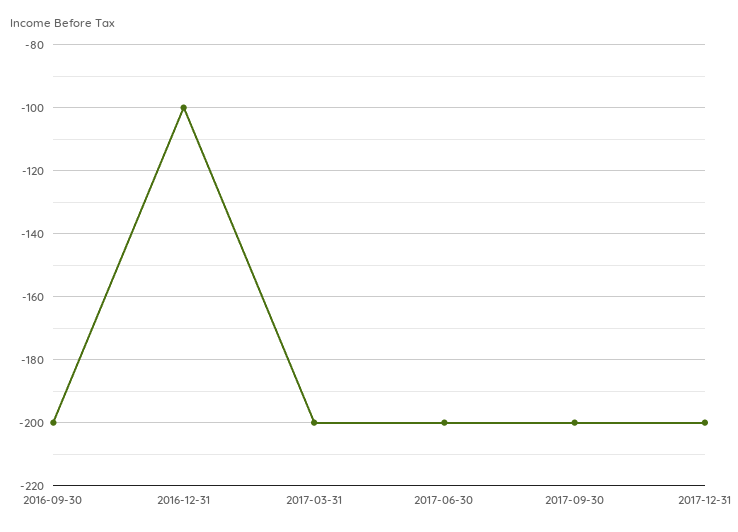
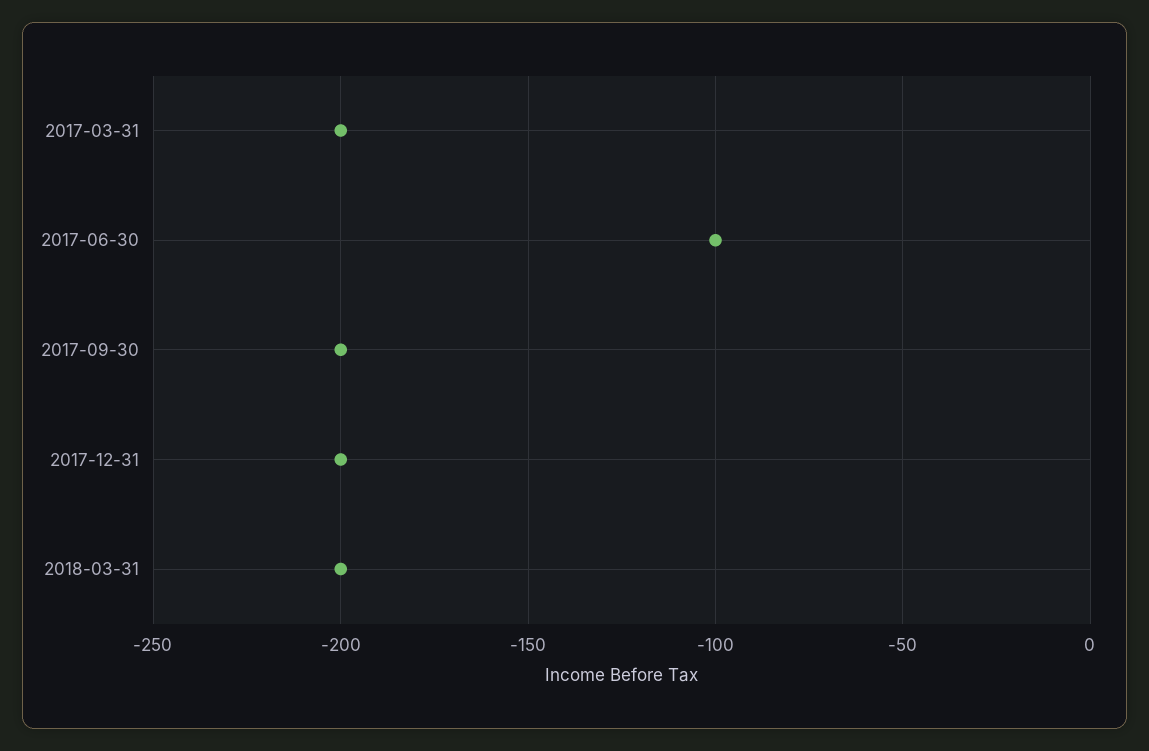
2016-09-30: -200 -> none
2016-12-31: -100 -> none
2017-06-30: -200 -> -100
2018-03-31: none -> -200

